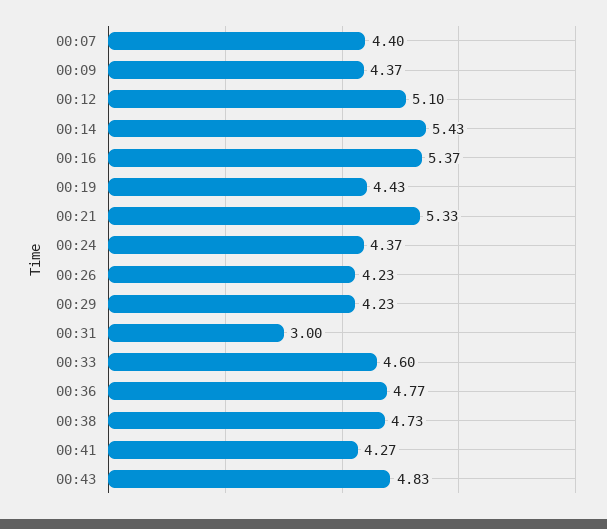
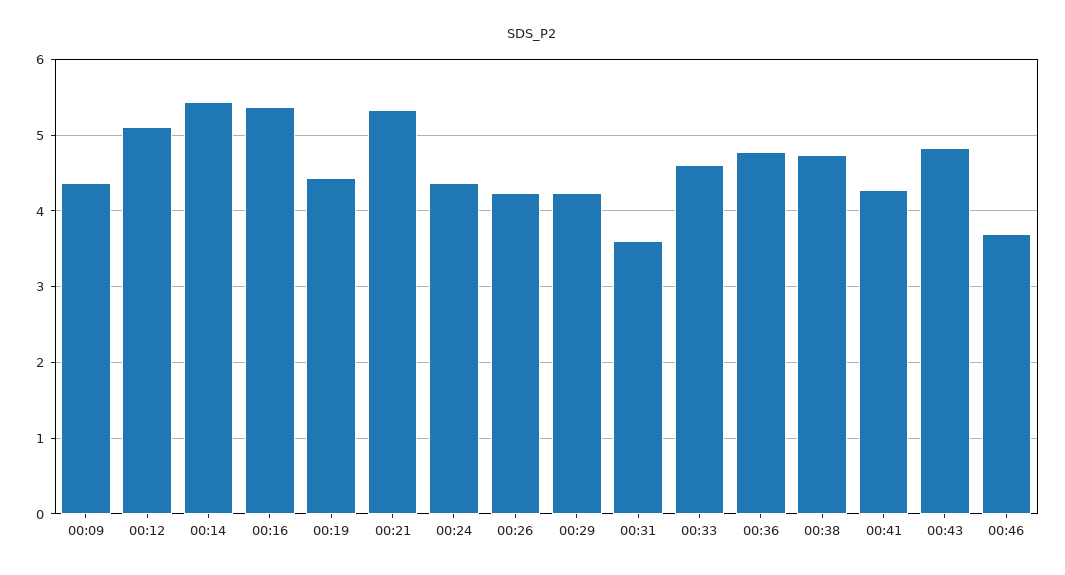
00:07: 4.4 -> none
00:31: 3 -> 3.6
00:46: none -> 3.7

